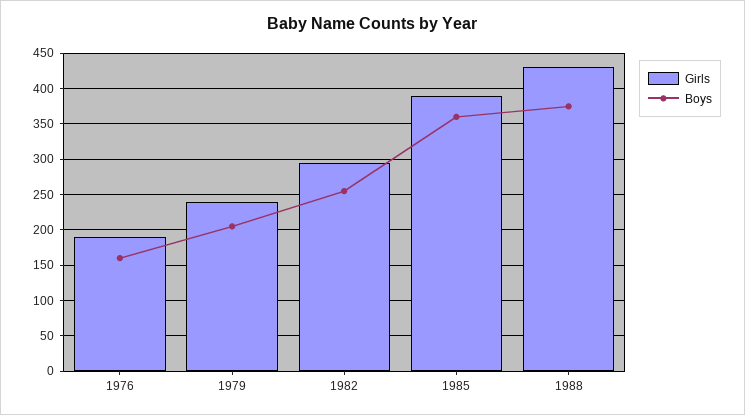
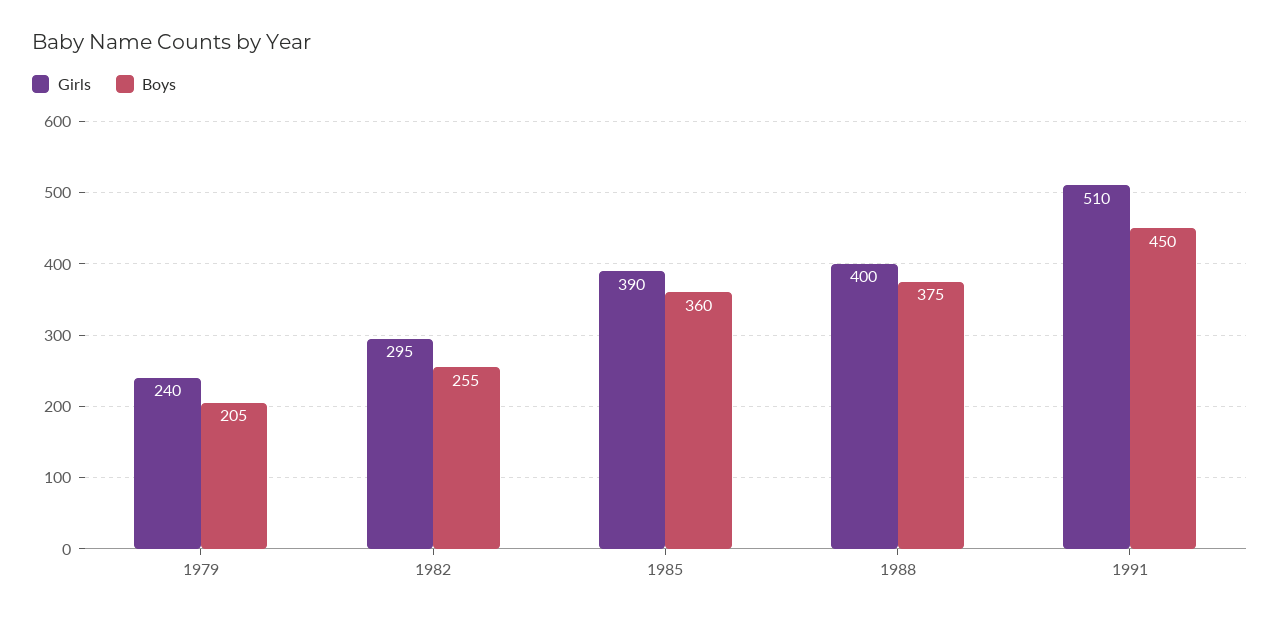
Girls, 1976: 190 -> none
Boys, 1976: 160 -> none
Girls, 1988: 430 -> 400
Girls, 1991: none -> 510
Boys, 1991: none -> 450

